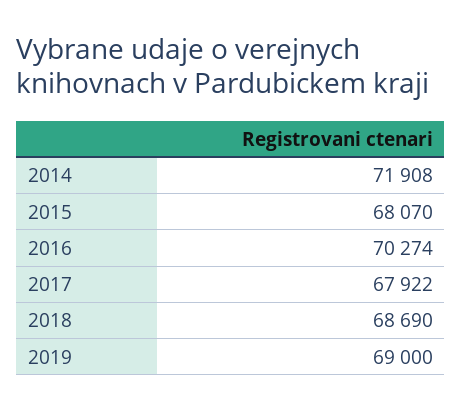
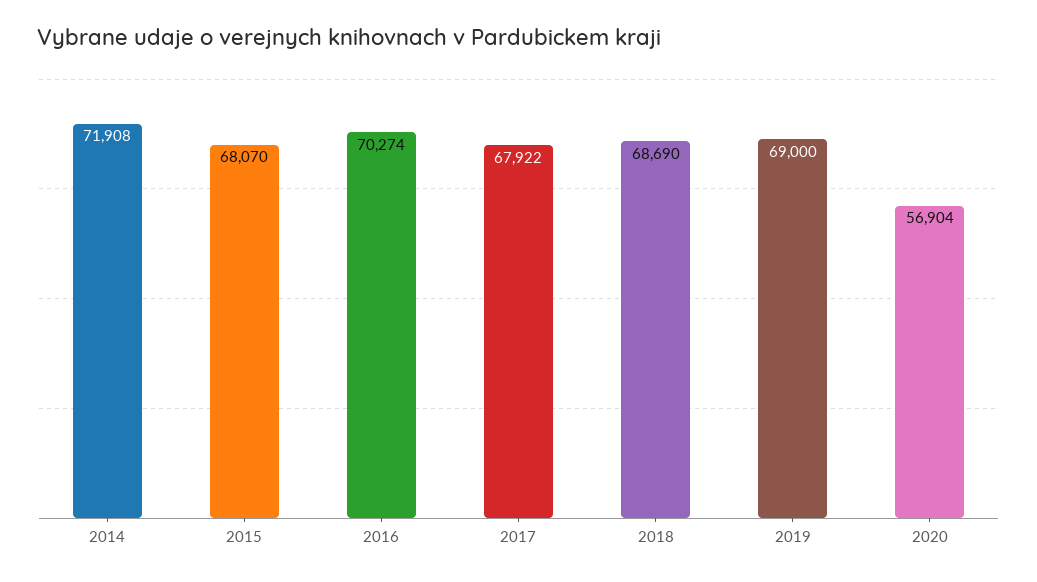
2020: none -> 56904

